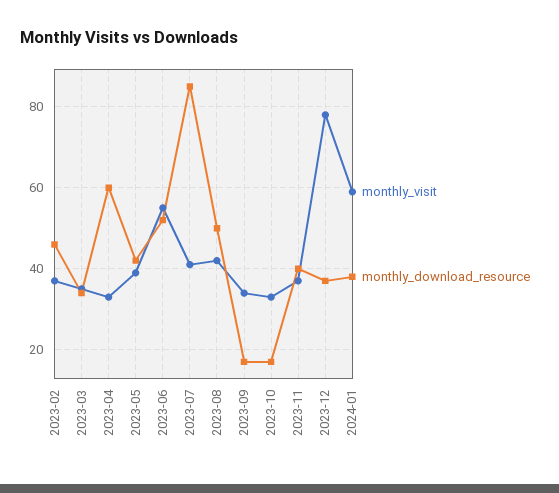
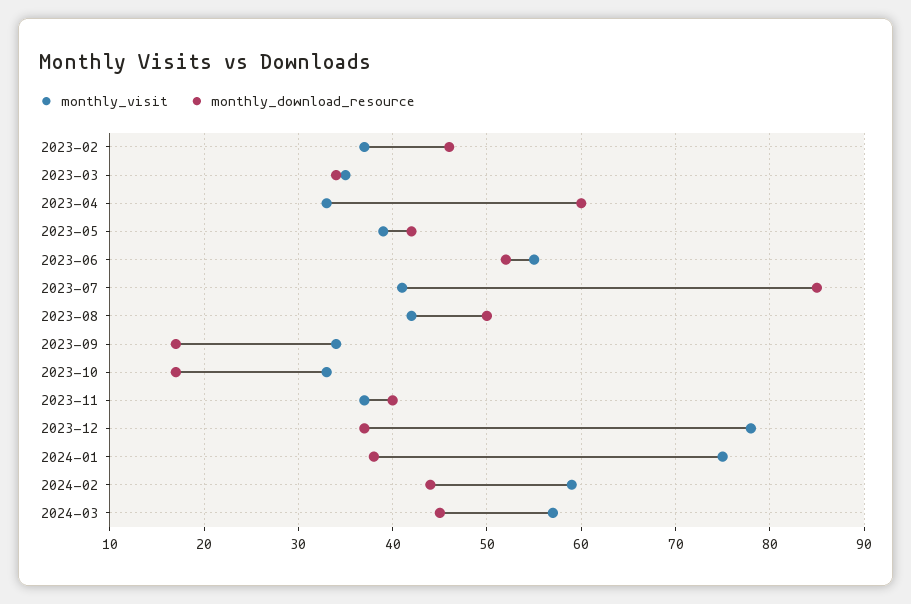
monthly_visit, 2024-01: 60 -> 75
monthly_visit, 2024-02: none -> 59
monthly_download_resource, 2024-02: none -> 44
monthly_visit, 2024-03: none -> 57
monthly_download_resource, 2024-03: none -> 45

